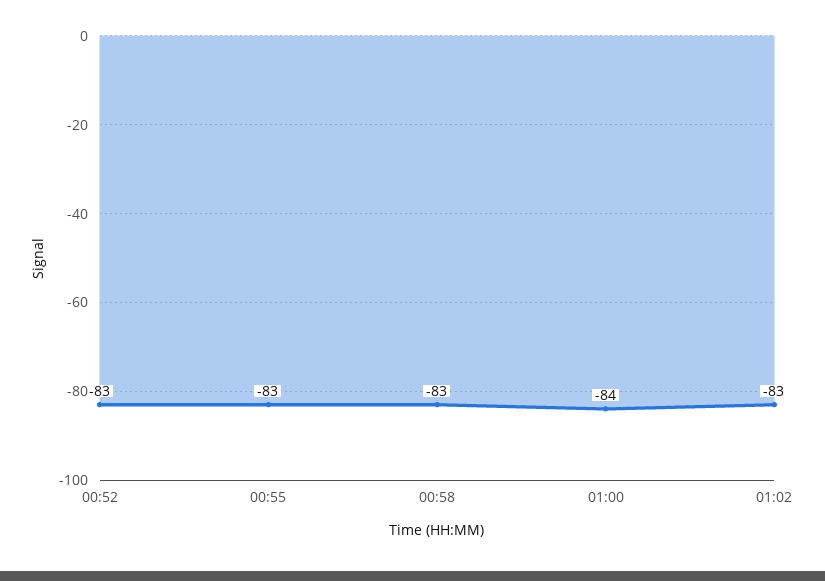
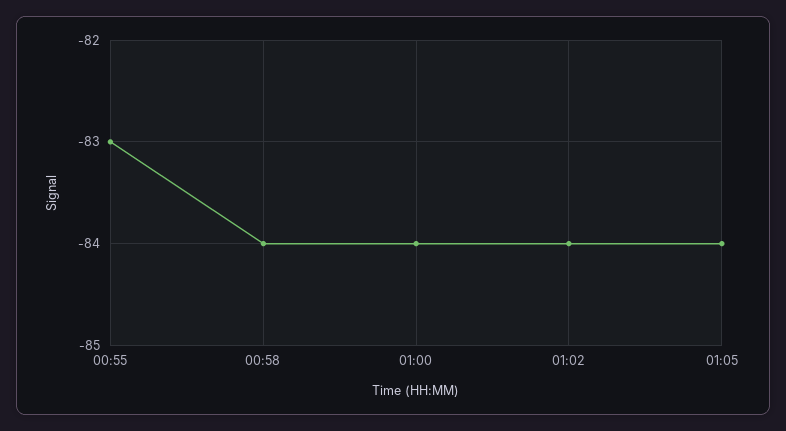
00:52: -83 -> none
00:58: -83 -> -84
01:02: -83 -> -84
01:05: none -> -84

